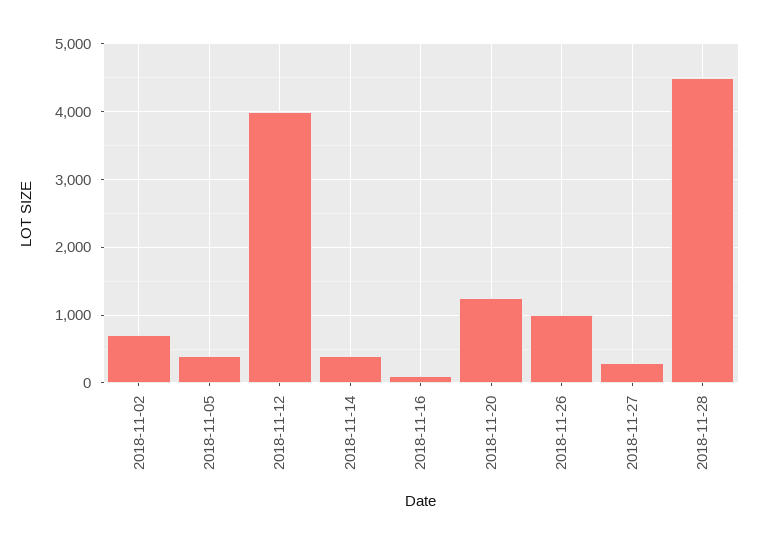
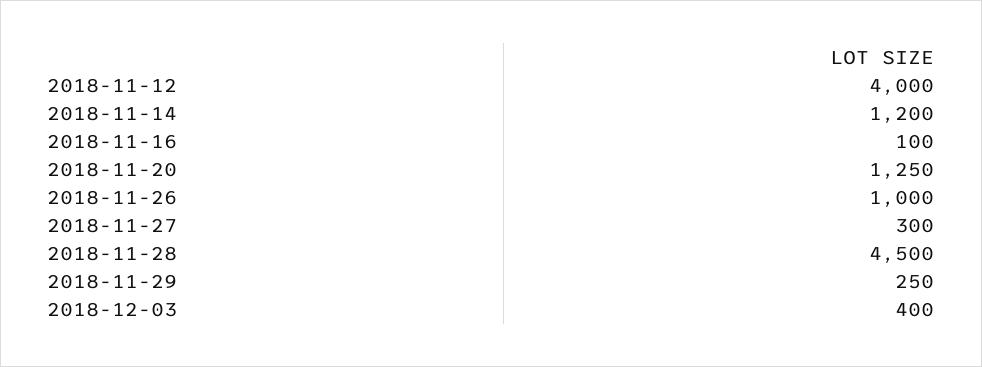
2018-11-02: 700 -> none
2018-11-05: 400 -> none
2018-11-14: 400 -> 1200
2018-11-29: none -> 250
2018-12-03: none -> 400

